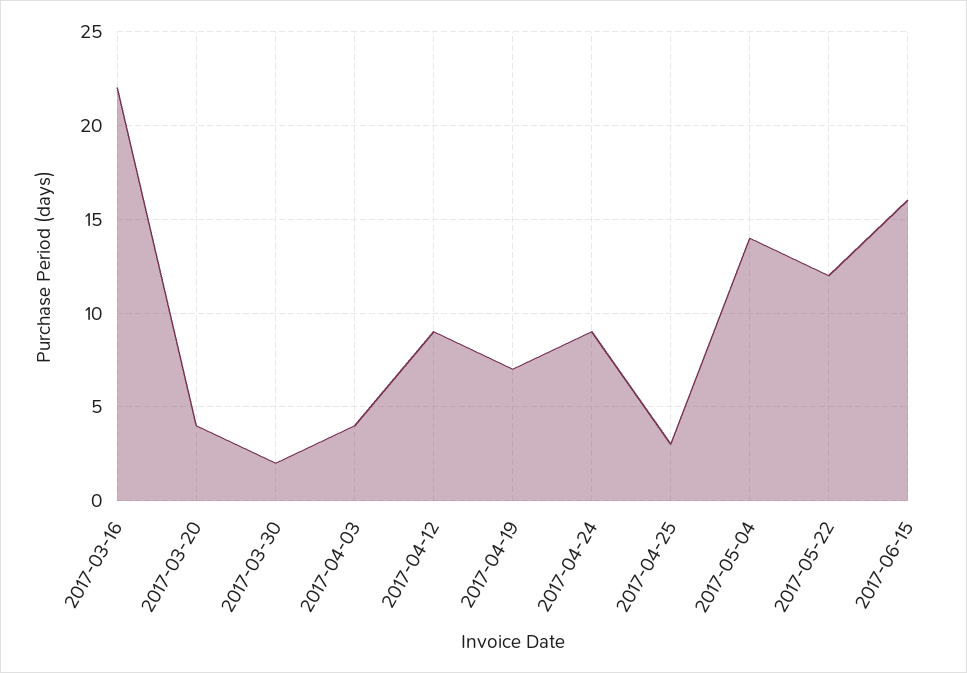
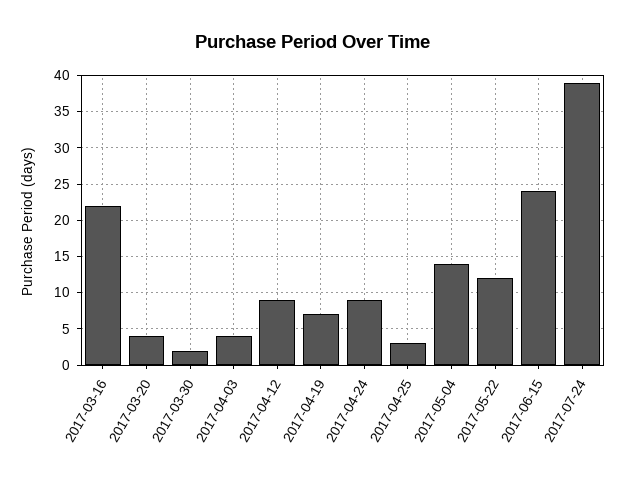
2017-06-15: 16 -> 24
2017-07-24: none -> 39

